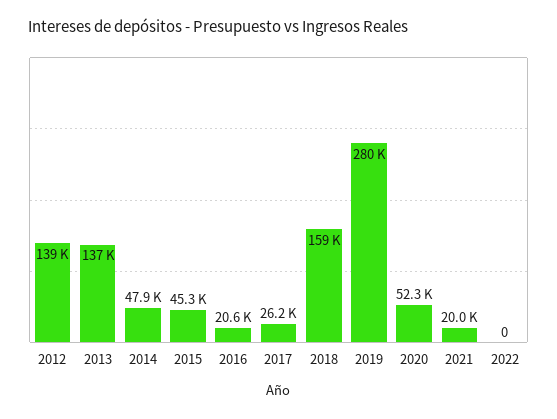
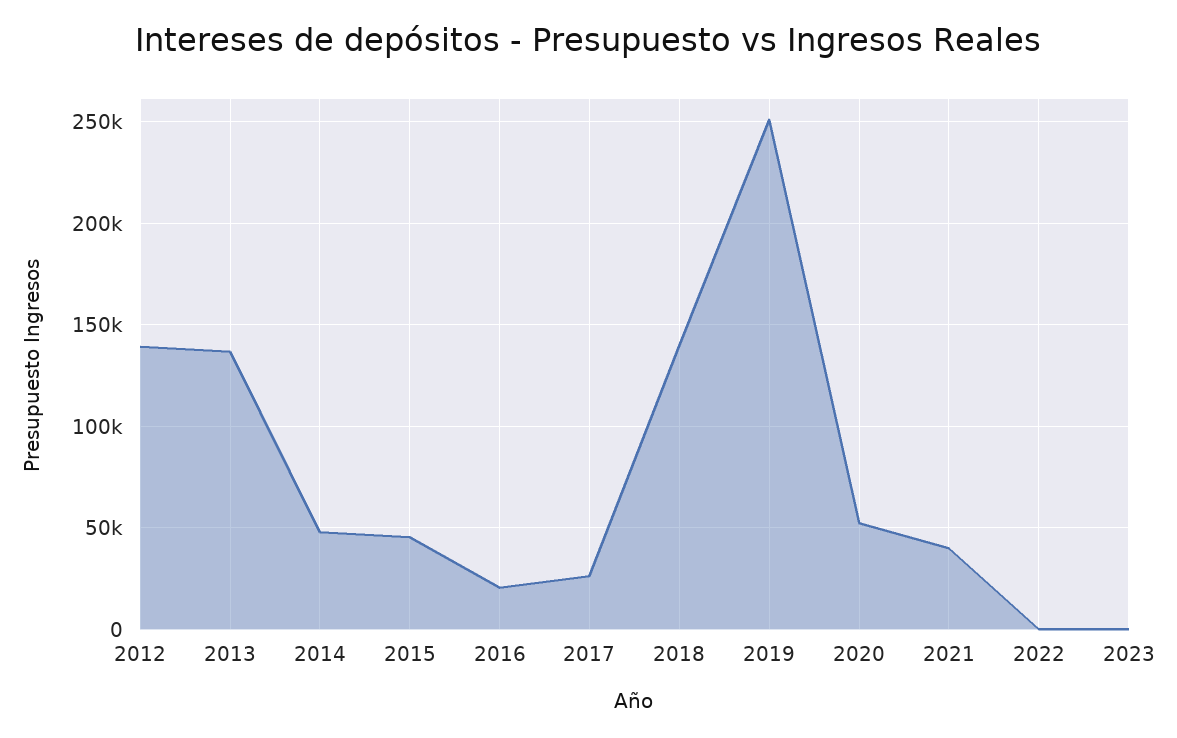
2018: 159000 -> 140000
2019: 280000 -> 250000
2021: 20000 -> 40000
2023: none -> 0

